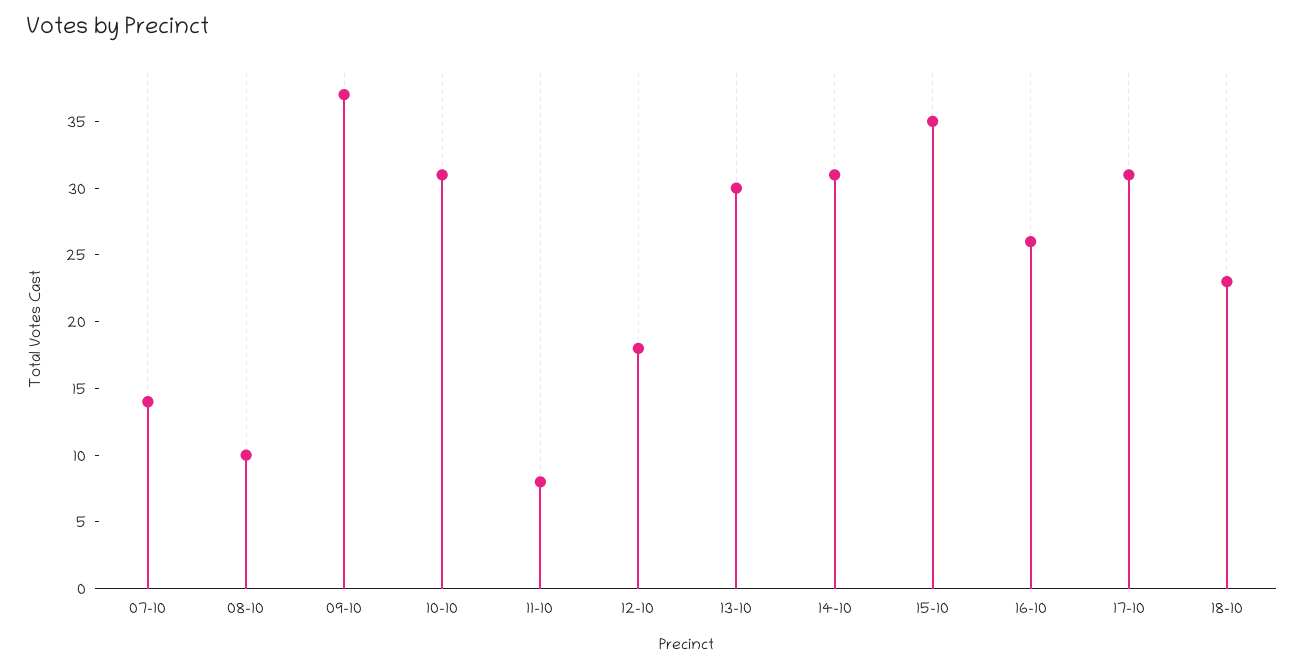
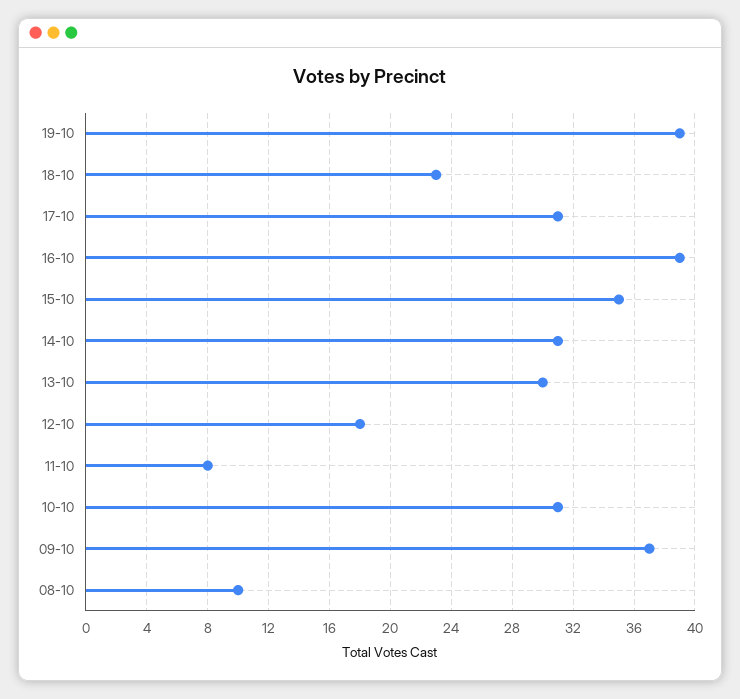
07-10: 14 -> none
16-10: 26 -> 39
19-10: none -> 39

